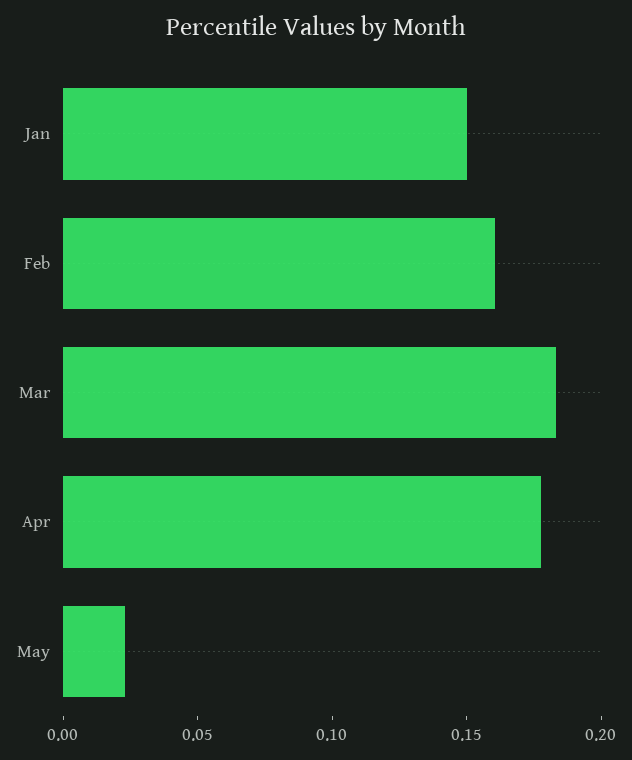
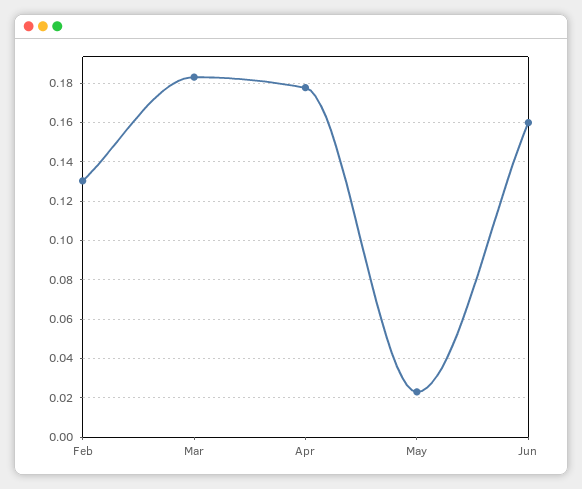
Jan: 0.15 -> none
Feb: 0.16 -> 0.13
Jun: none -> 0.16

